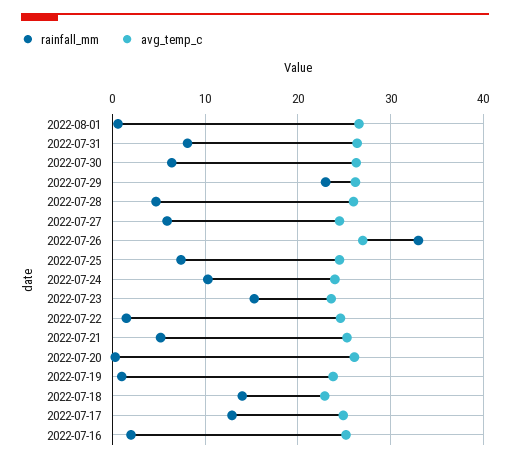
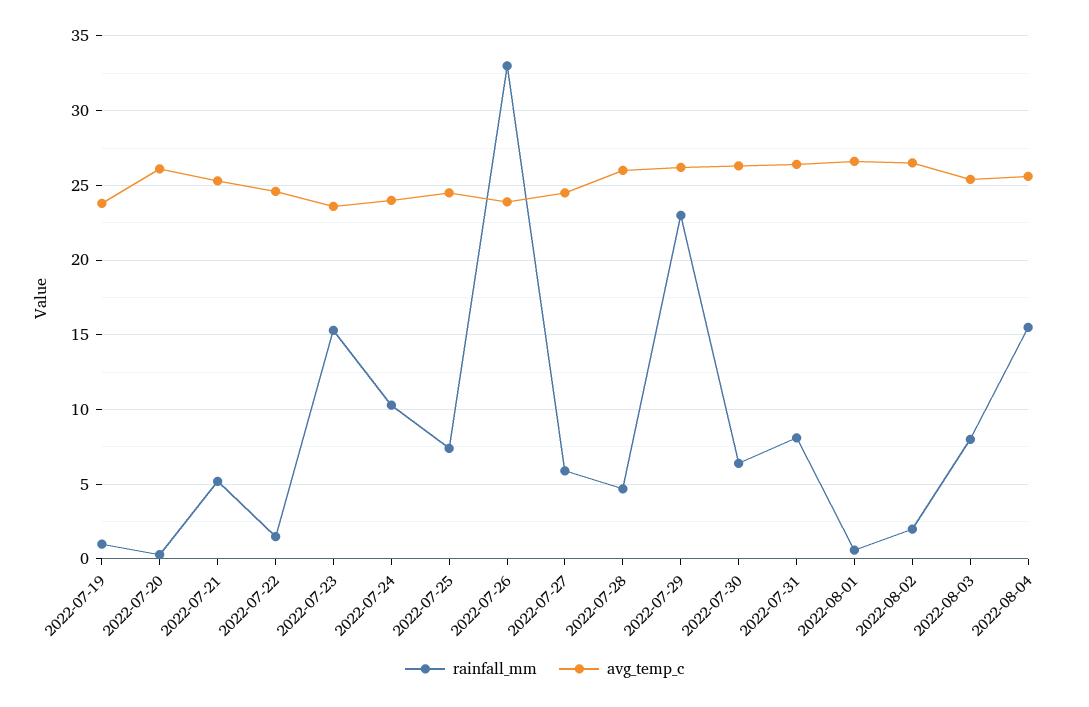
avg_temp_c, 2022-07-26: 27 -> 24
rainfall_mm, 2022-07-18: 14 -> none
avg_temp_c, 2022-07-18: 23 -> none
rainfall_mm, 2022-07-17: 13 -> none
avg_temp_c, 2022-07-17: 25 -> none
rainfall_mm, 2022-07-16: 2 -> none
avg_temp_c, 2022-07-16: 25 -> none
rainfall_mm, 2022-08-02: none -> 2
avg_temp_c, 2022-08-02: none -> 26.5
rainfall_mm, 2022-08-03: none -> 8
avg_temp_c, 2022-08-03: none -> 25.5
rainfall_mm, 2022-08-04: none -> 15.5
avg_temp_c, 2022-08-04: none -> 25.5

